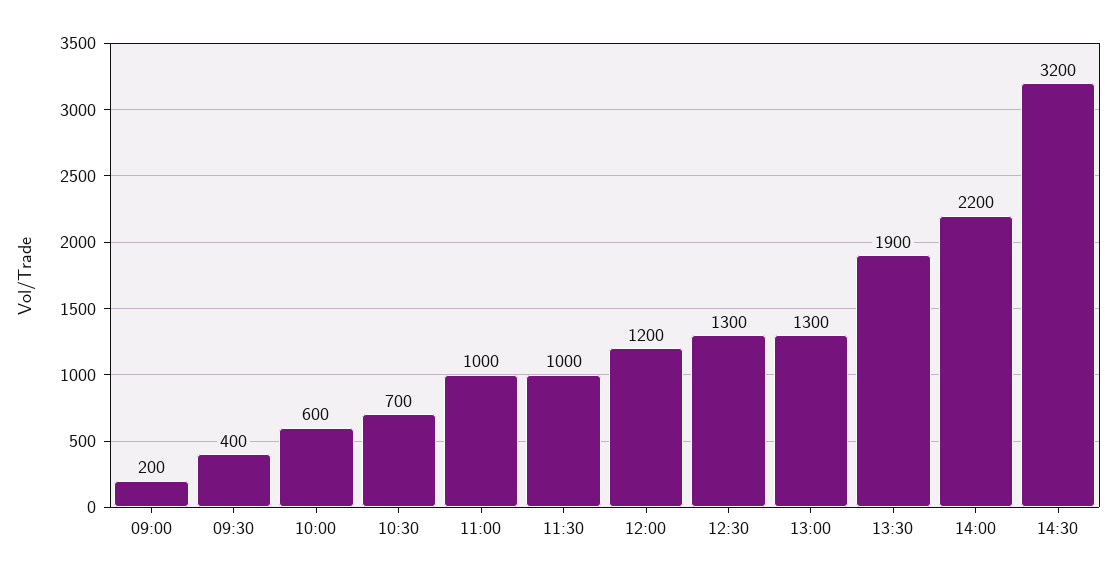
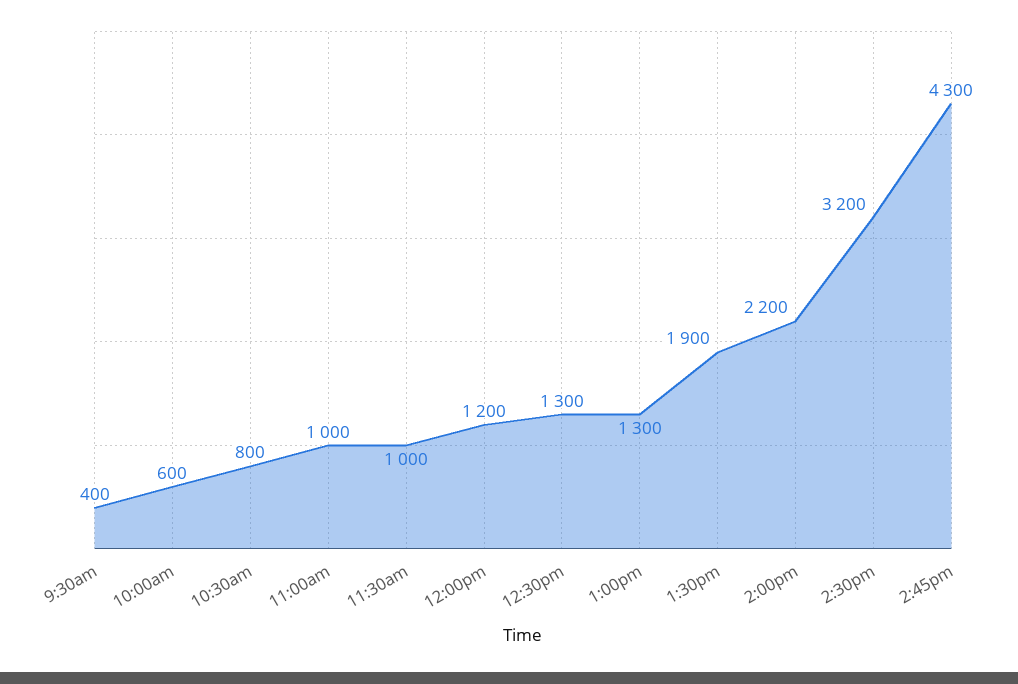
09:00: 200 -> none
10:30: 700 -> 800
2:45pm: none -> 4300

